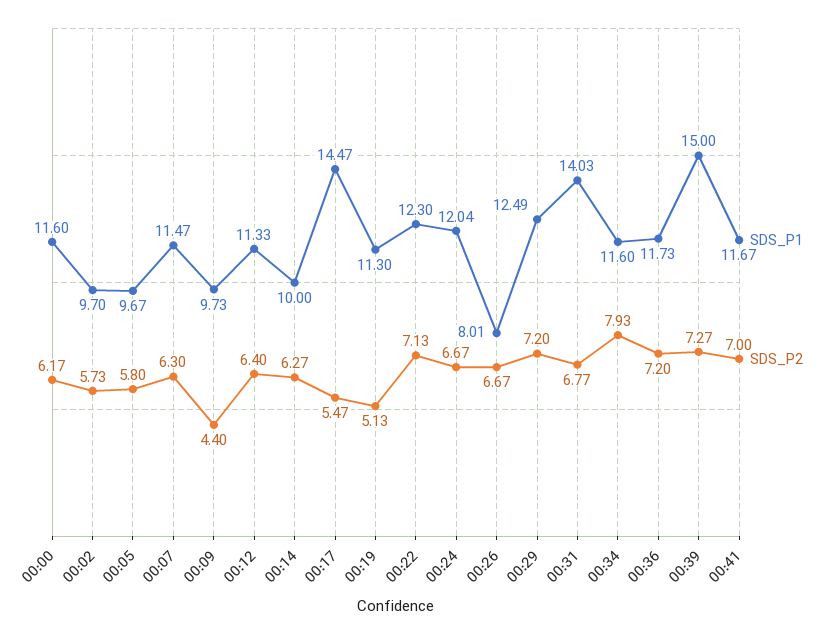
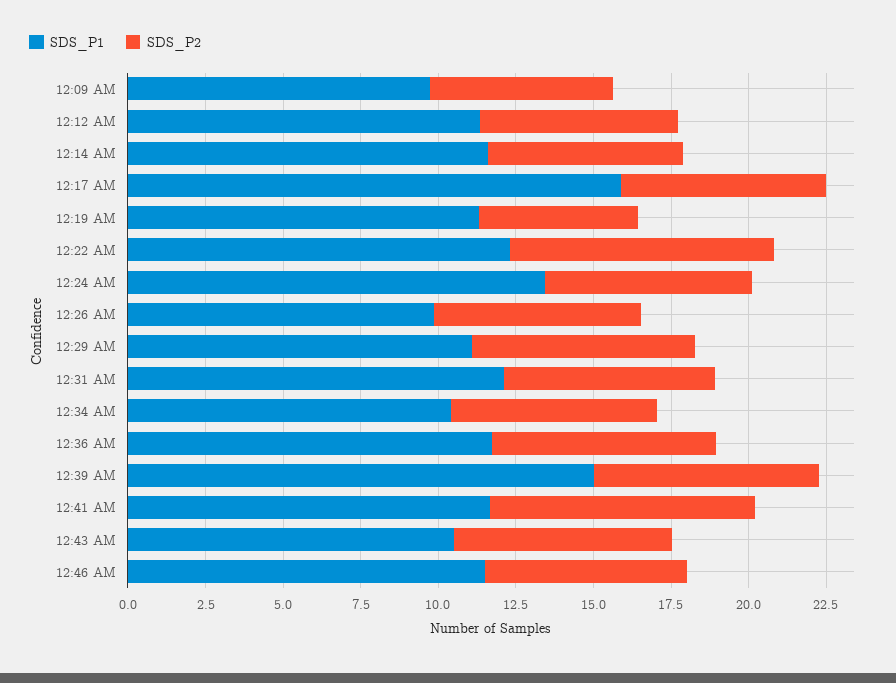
SDS_P1, 00:00: 11.6 -> none
SDS_P2, 00:00: 6.17 -> none
SDS_P1, 00:02: 9.7 -> none
SDS_P2, 00:02: 5.73 -> none
SDS_P1, 00:05: 9.67 -> none
SDS_P2, 00:05: 5.8 -> none
SDS_P1, 00:07: 11.47 -> none
SDS_P2, 00:07: 6.3 -> none
SDS_P2, 00:09: 4.4 -> 6
SDS_P1, 00:14: 10 -> 11.5
SDS_P1, 00:17: 14.47 -> 16
SDS_P2, 00:17: 5.47 -> 6.5
SDS_P2, 00:22: 7.13 -> 8.5
SDS_P1, 00:24: 12.04 -> 13.5
SDS_P1, 00:26: 8.01 -> 10
SDS_P1, 00:29: 12.49 -> 11
SDS_P1, 00:31: 14.03 -> 12
SDS_P1, 00:34: 11.6 -> 10.5
SDS_P2, 00:34: 7.93 -> 6.5
SDS_P2, 00:41: 7 -> 8.5
SDS_P1, 12:43 AM: none -> 10.5
SDS_P2, 12:43 AM: none -> 7
SDS_P1, 12:46 AM: none -> 11.5
SDS_P2, 12:46 AM: none -> 6.5

